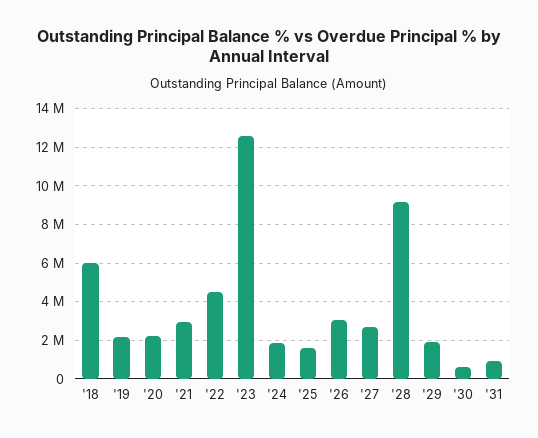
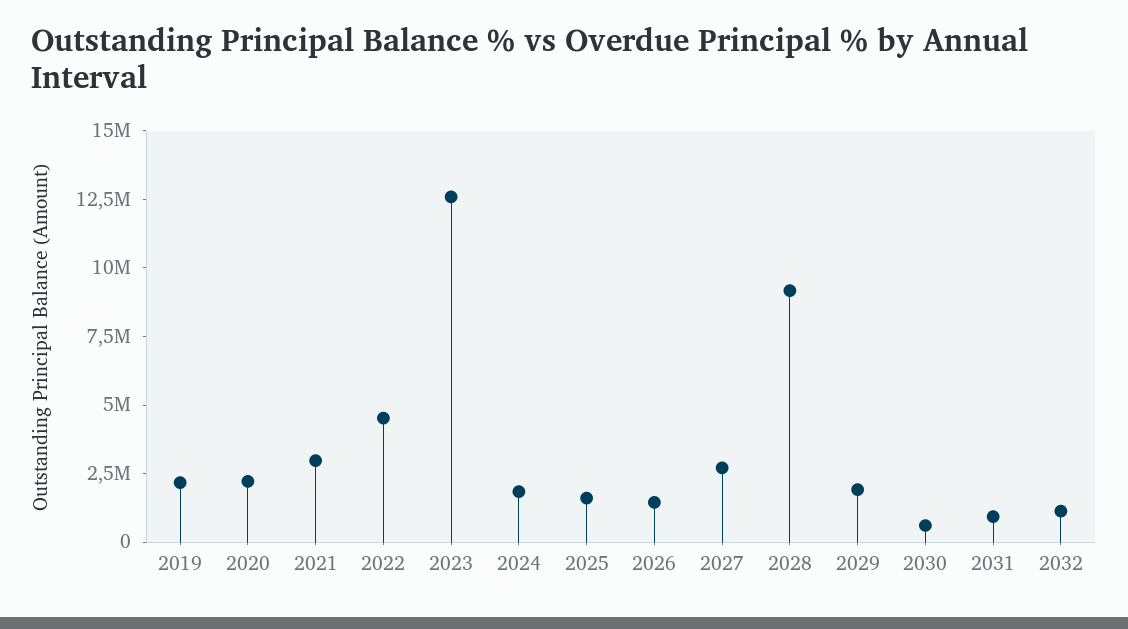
'18: 6000000 -> none
'26: 3000000 -> 1500000
2032: none -> 1000000

